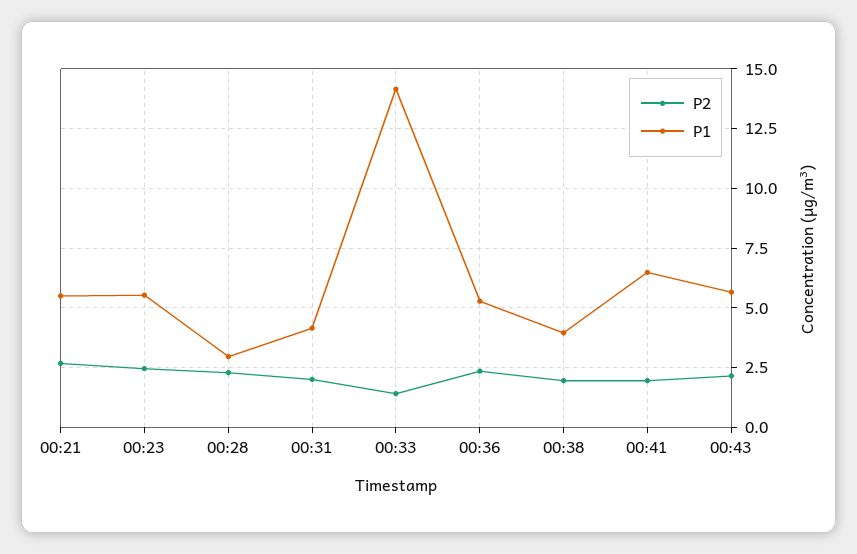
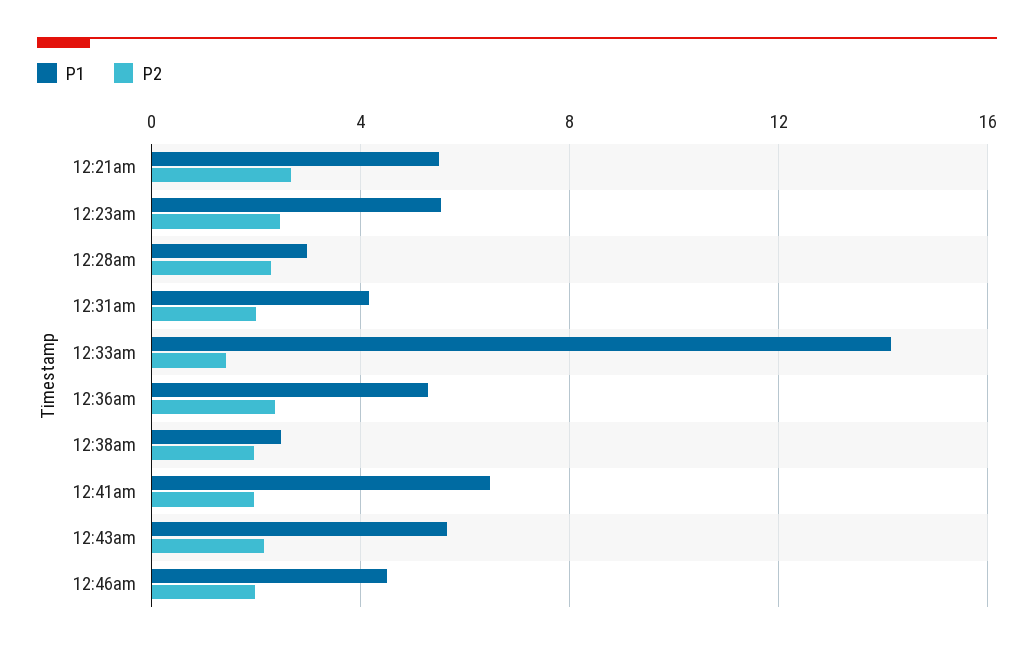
P1, 00:38: 4 -> 2.5
P1, 12:46am: none -> 4.5
P2, 12:46am: none -> 2

